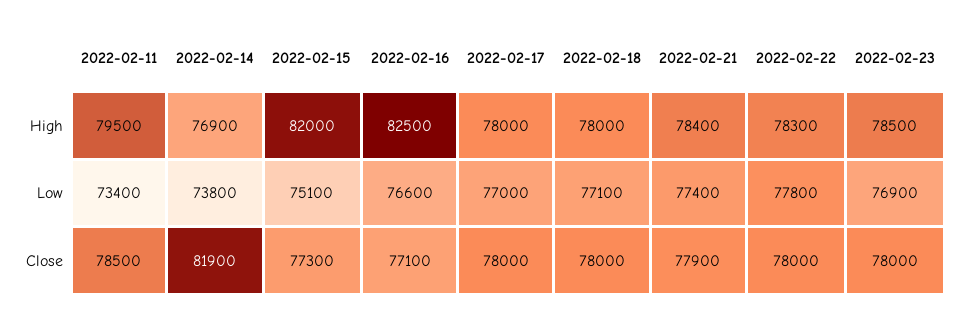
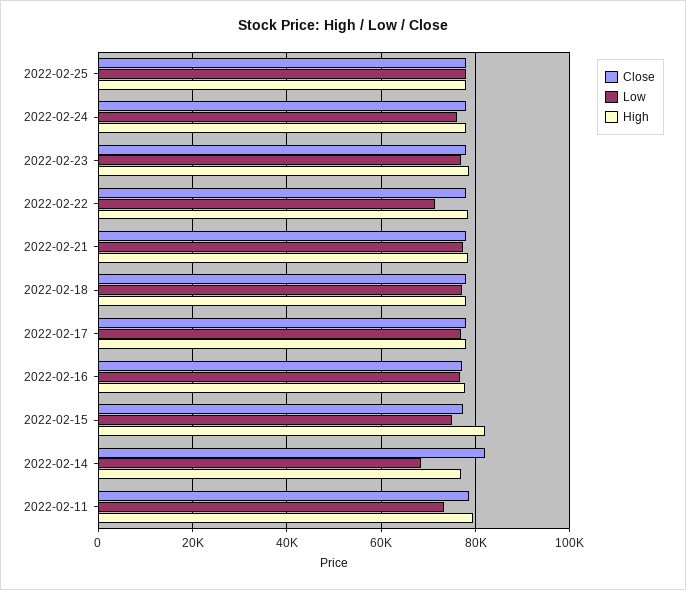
High, 2022-02-16: 82500 -> 78000
Low, 2022-02-14: 73800 -> 68000
Low, 2022-02-22: 77800 -> 72000
Close, 2022-02-25: none -> 78000
Low, 2022-02-25: none -> 78000
High, 2022-02-25: none -> 78000
Close, 2022-02-24: none -> 78000
Low, 2022-02-24: none -> 76000
High, 2022-02-24: none -> 78000

